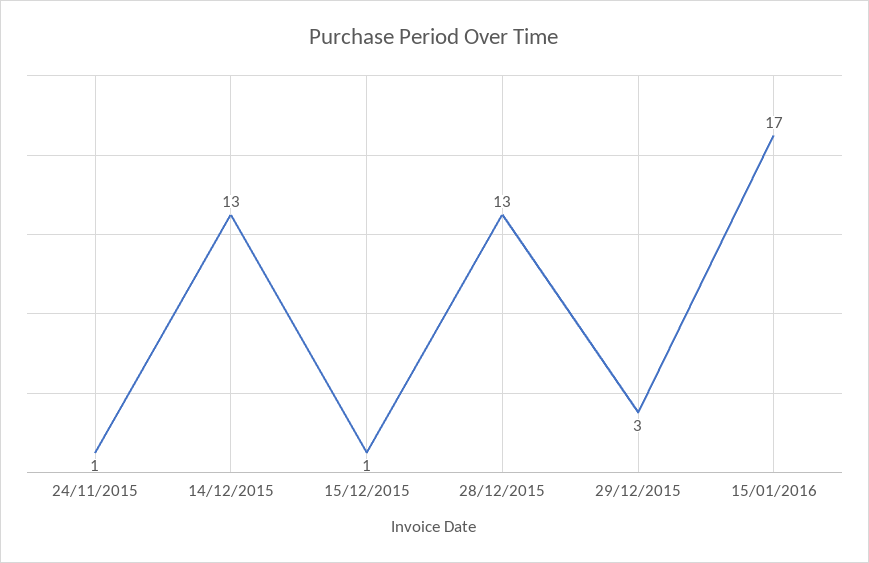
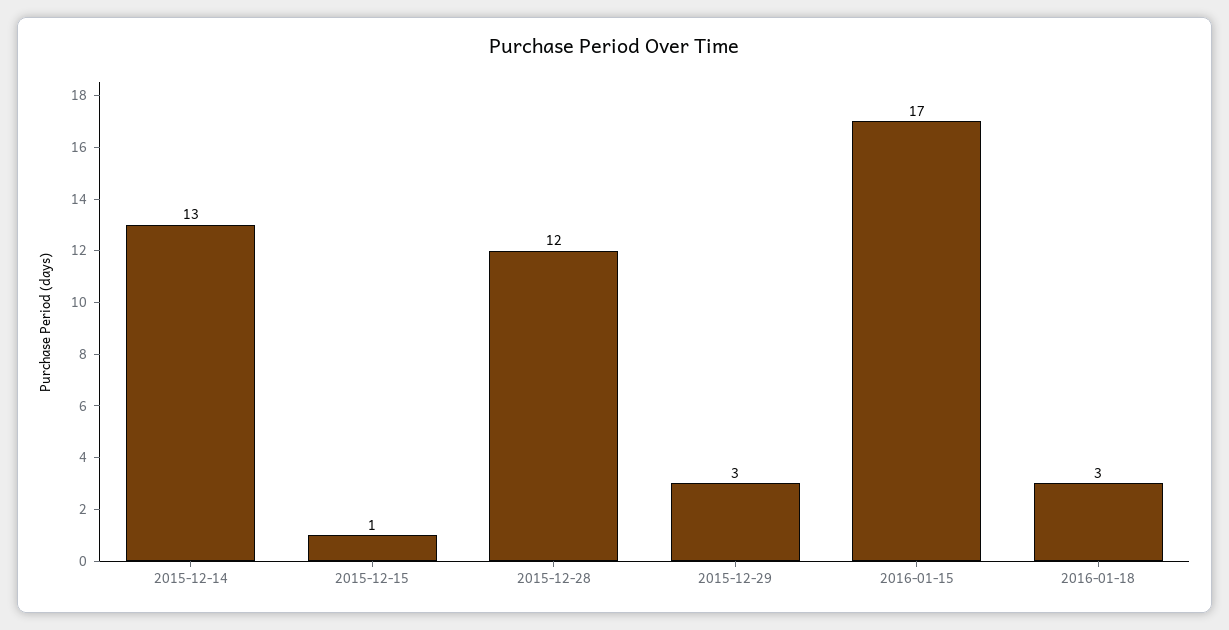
24/11/2015: 1 -> none
28/12/2015: 13 -> 12
2016-01-18: none -> 3

